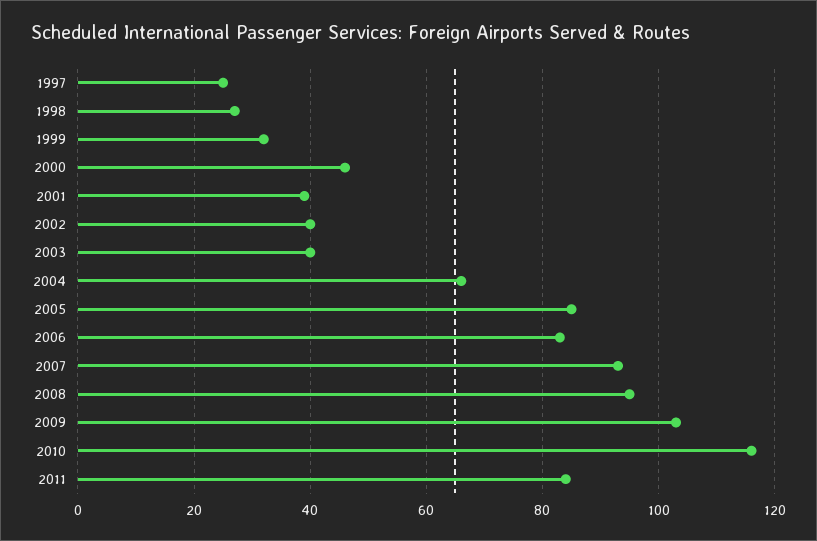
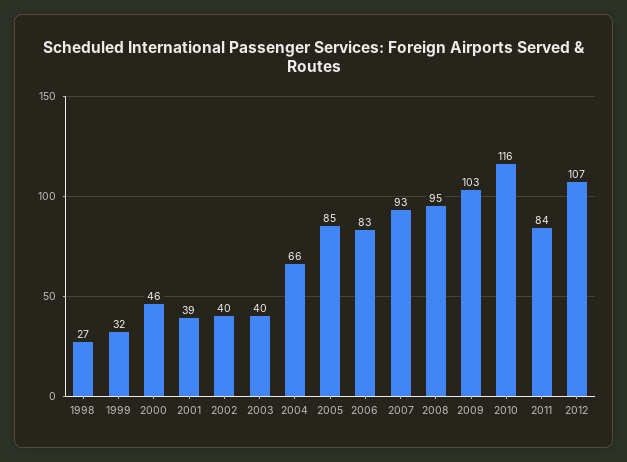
1997: 25 -> none
2012: none -> 107

